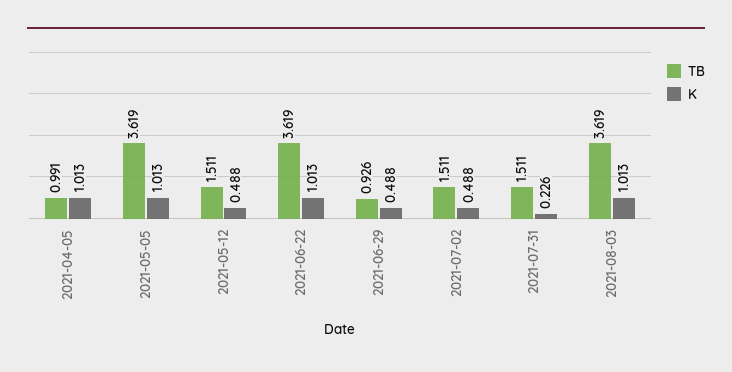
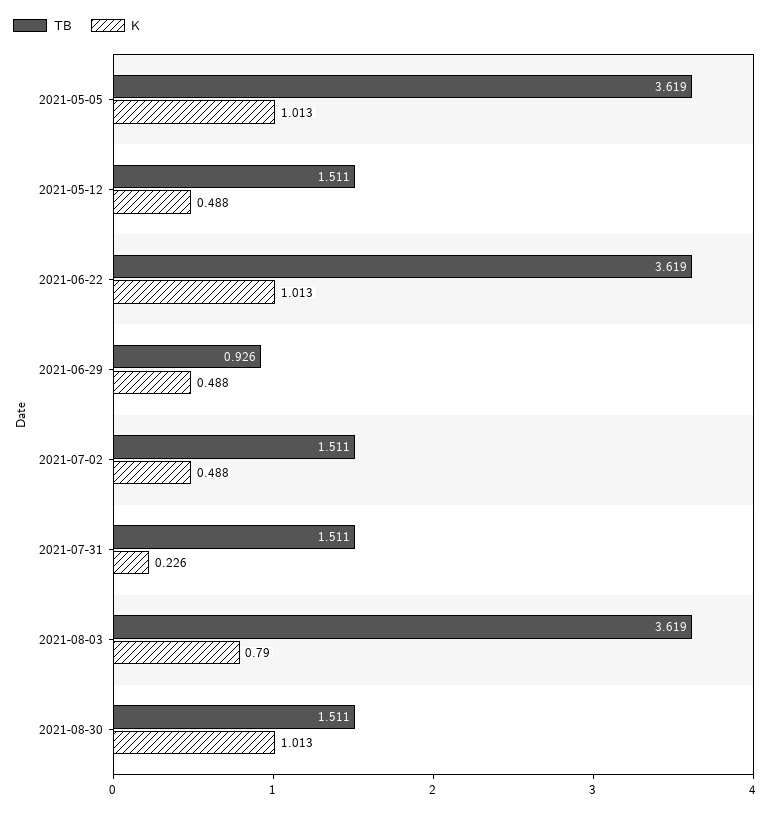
TB, 2021-04-05: 0.991 -> none
K, 2021-04-05: 1.013 -> none
K, 2021-08-03: 1.013 -> 0.79
TB, 2021-08-30: none -> 1.511
K, 2021-08-30: none -> 1.013

